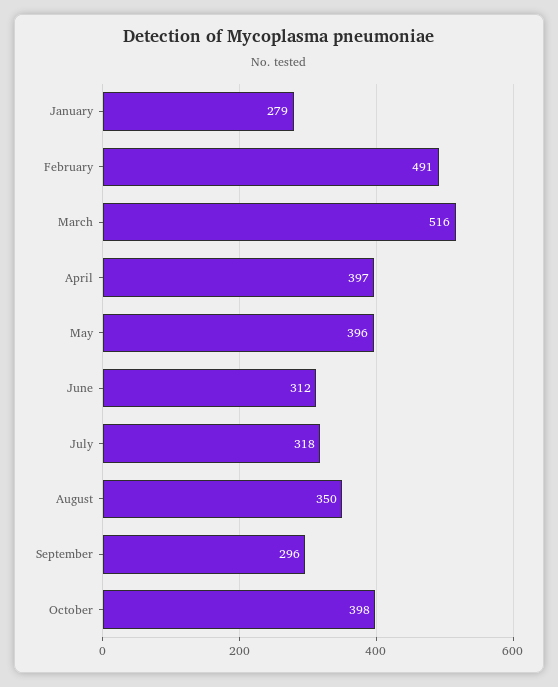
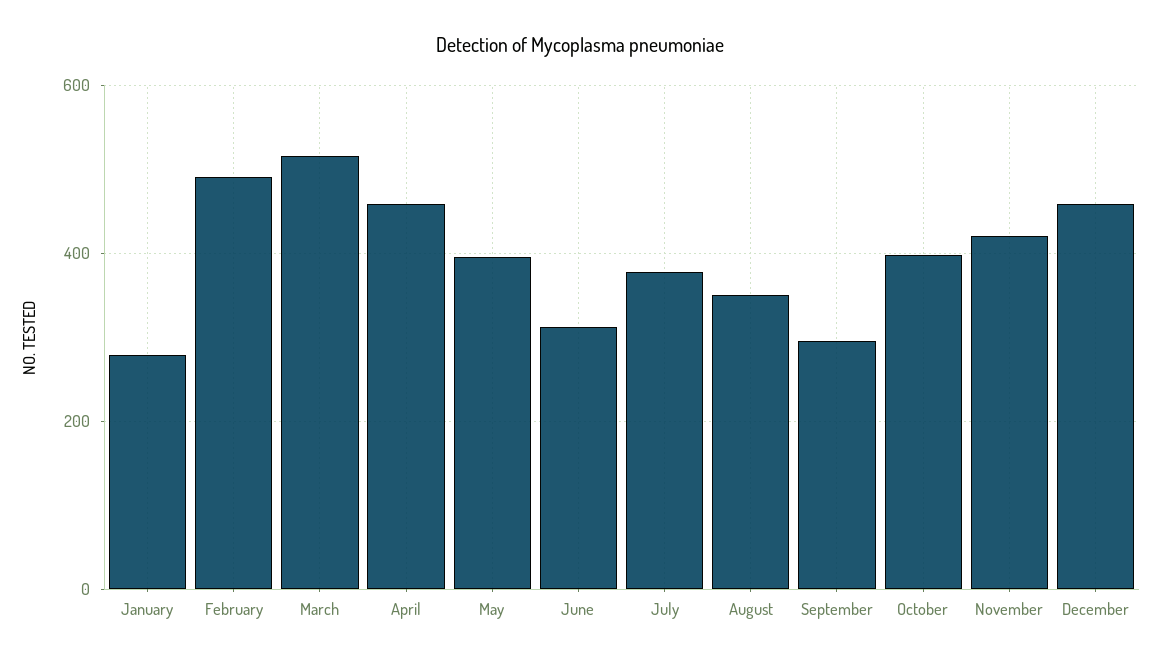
April: 397 -> 460
July: 318 -> 380
November: none -> 420
December: none -> 460

